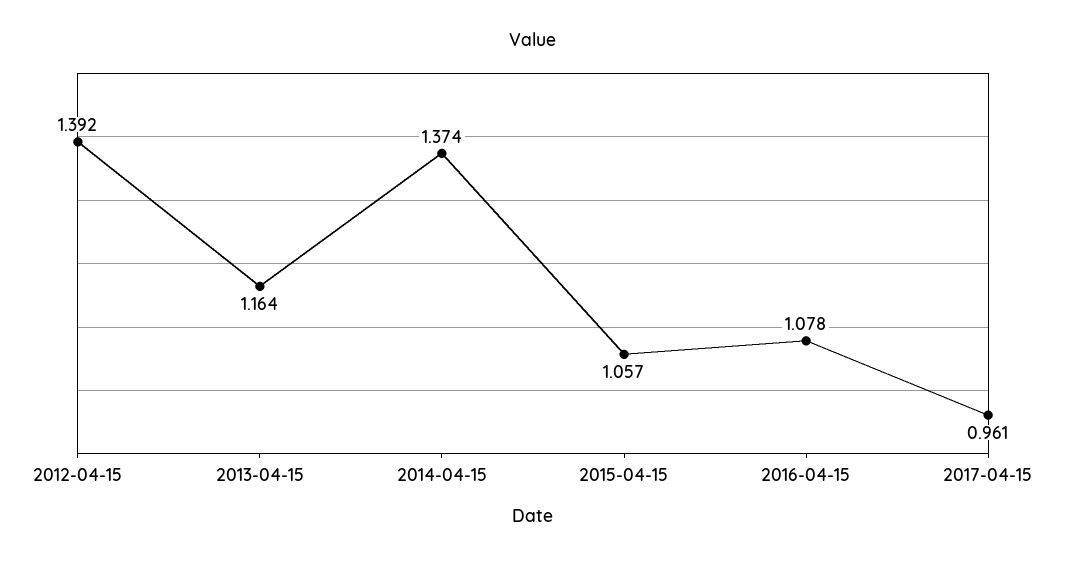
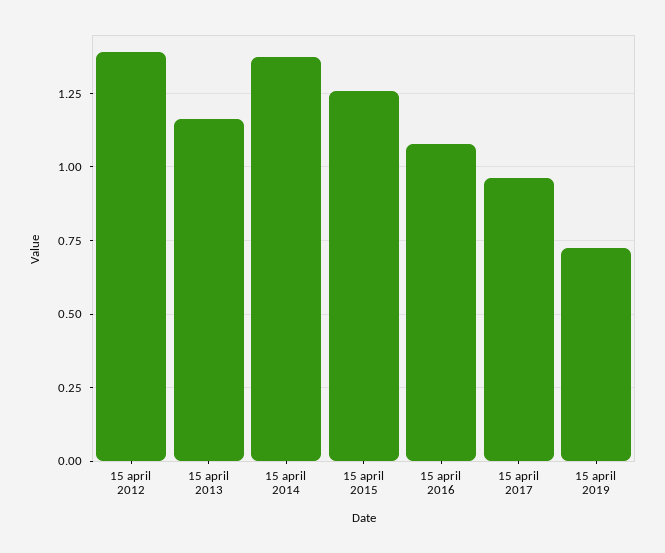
2015-04-15: 1.057 -> 1.25
15 april 2019: none -> 0.725

